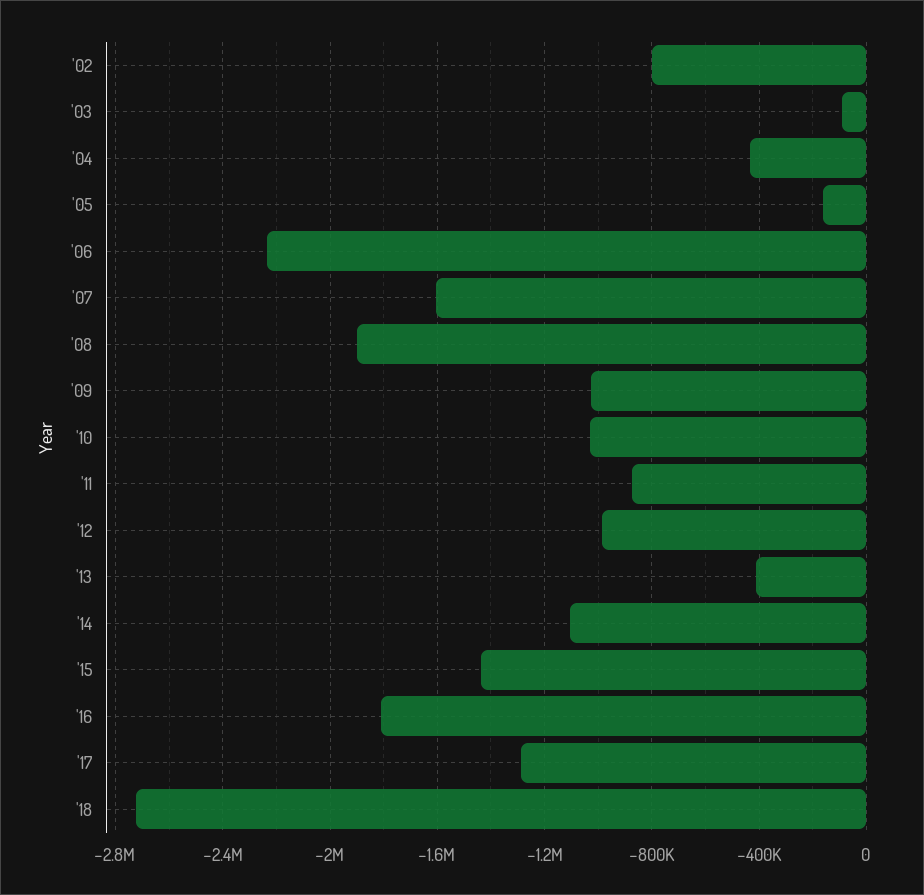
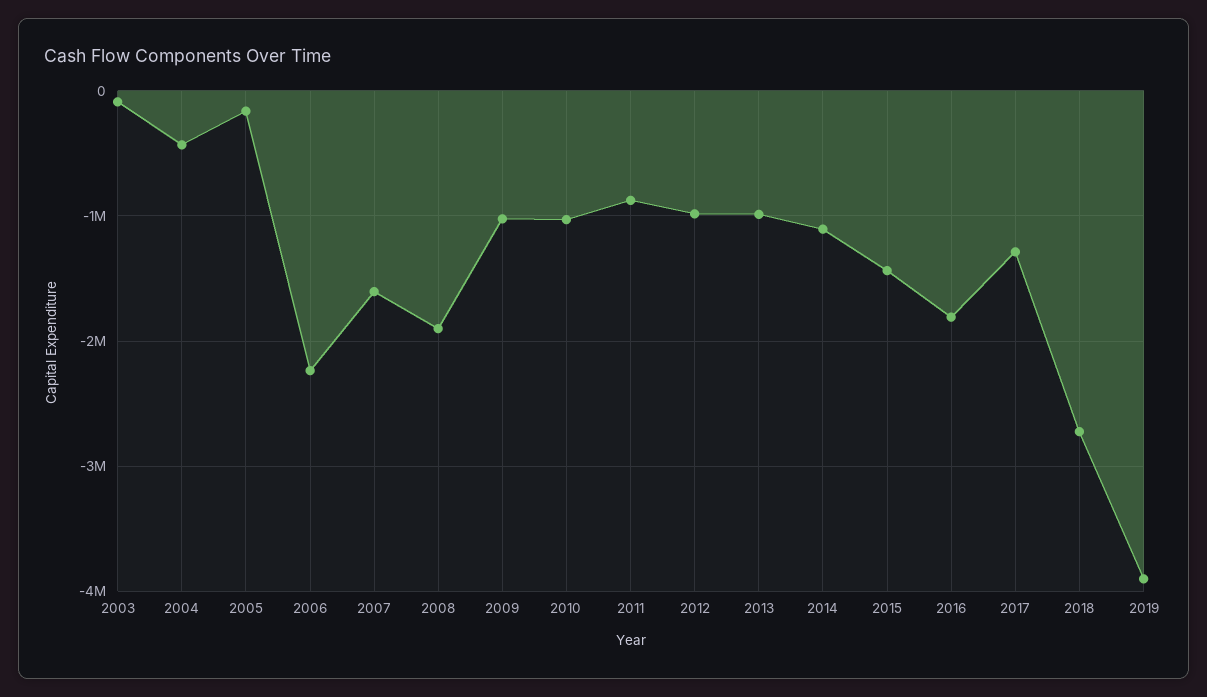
'02: -800000 -> none
'13: -400000 -> -1000000
2019: none -> -3900000

